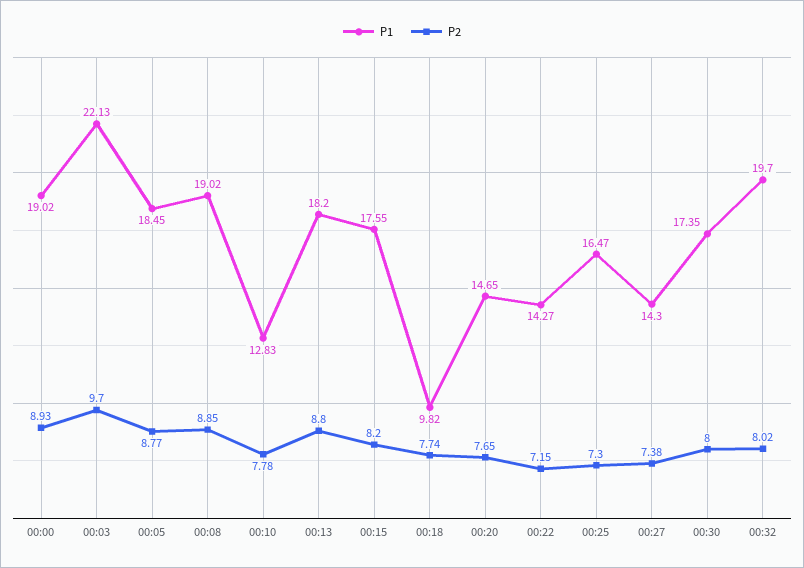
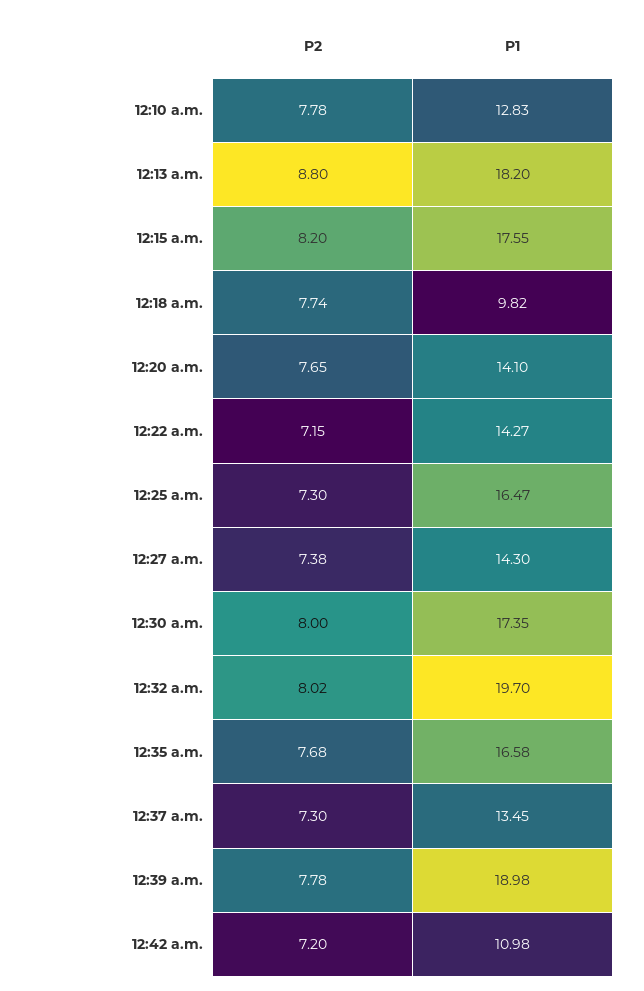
P1, 00:00: 19.02 -> none
P2, 00:00: 8.93 -> none
P1, 00:03: 22.13 -> none
P2, 00:03: 9.7 -> none
P1, 00:05: 18.45 -> none
P2, 00:05: 8.77 -> none
P1, 00:08: 19.02 -> none
P2, 00:08: 8.85 -> none
P1, 00:20: 14.65 -> 14.1
P2, 12:35 a.m.: none -> 7.68
P1, 12:35 a.m.: none -> 16.58
P2, 12:37 a.m.: none -> 7.3
P1, 12:37 a.m.: none -> 13.45
P2, 12:39 a.m.: none -> 7.78
P1, 12:39 a.m.: none -> 18.98
P2, 12:42 a.m.: none -> 7.2
P1, 12:42 a.m.: none -> 10.98

